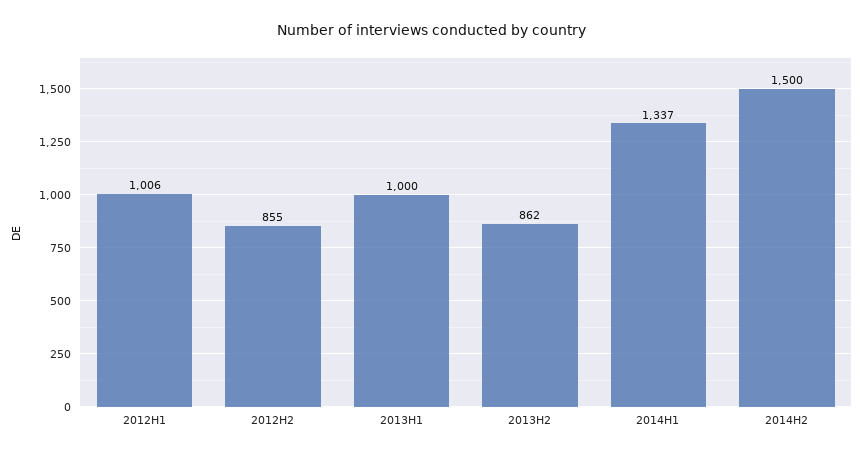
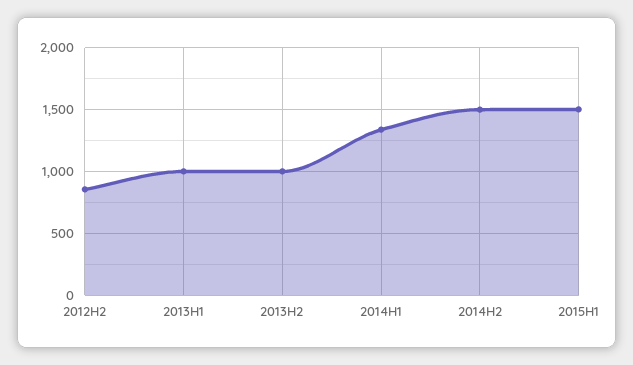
2012H1: 1006 -> none
2013H2: 862 -> 1000
2015H1: none -> 1500

